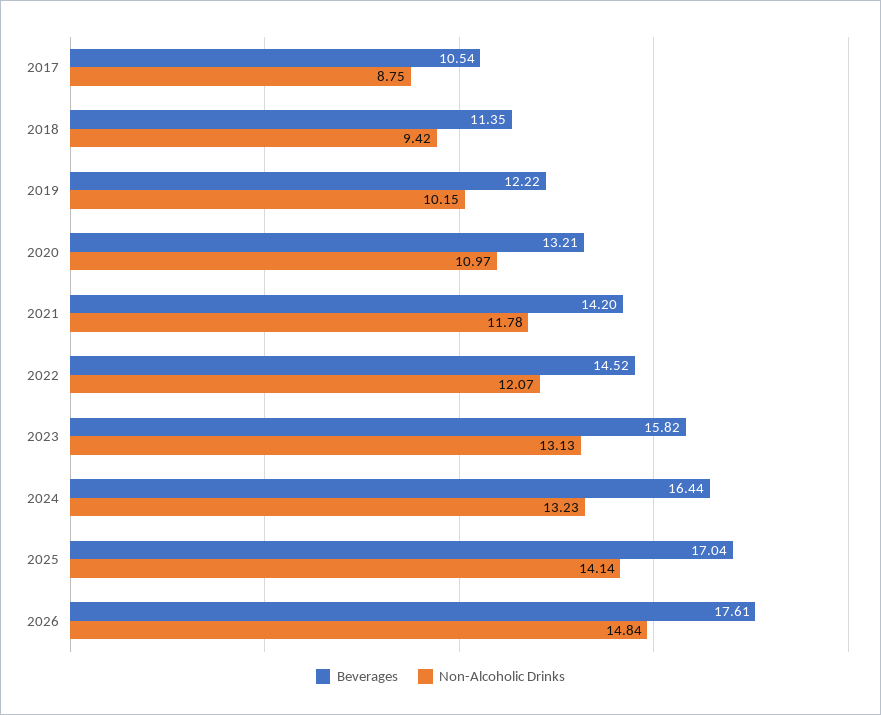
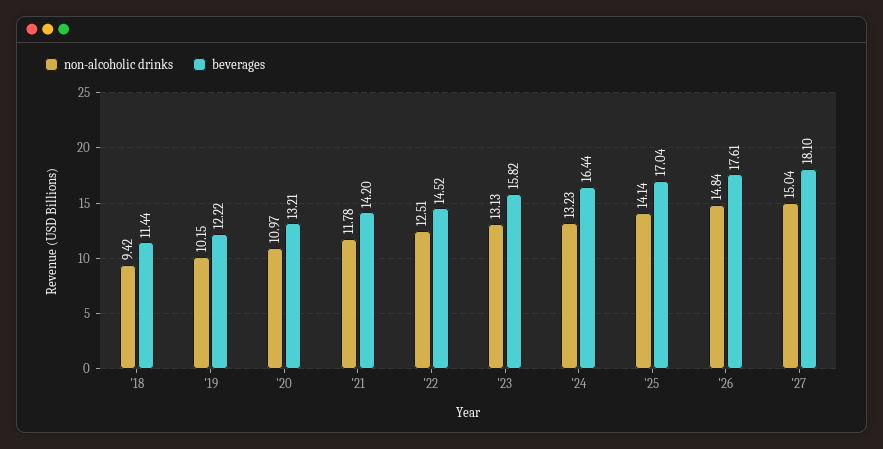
Beverages, 2017: 10.54 -> none
Non-Alcoholic Drinks, 2017: 8.75 -> none
Beverages, 2018: 11.35 -> 11.44
Non-Alcoholic Drinks, 2022: 12.07 -> 12.51
Non-Alcoholic Drinks, '27: none -> 15.04
Beverages, '27: none -> 18.1

